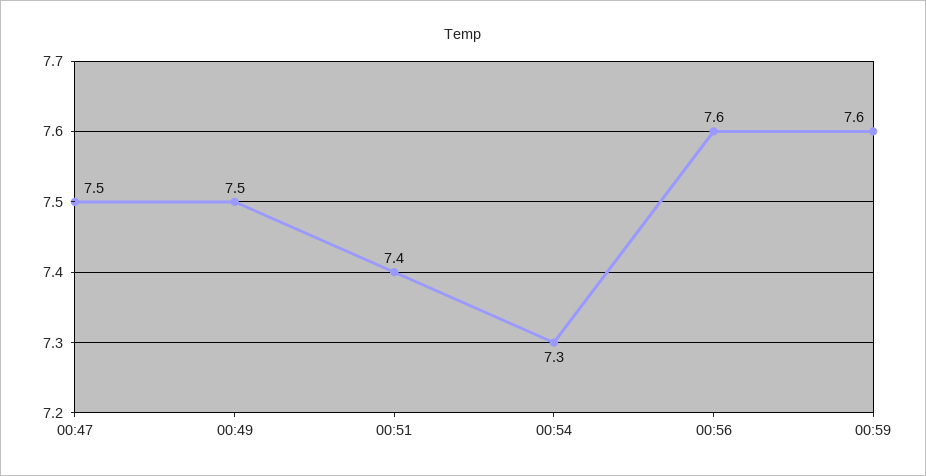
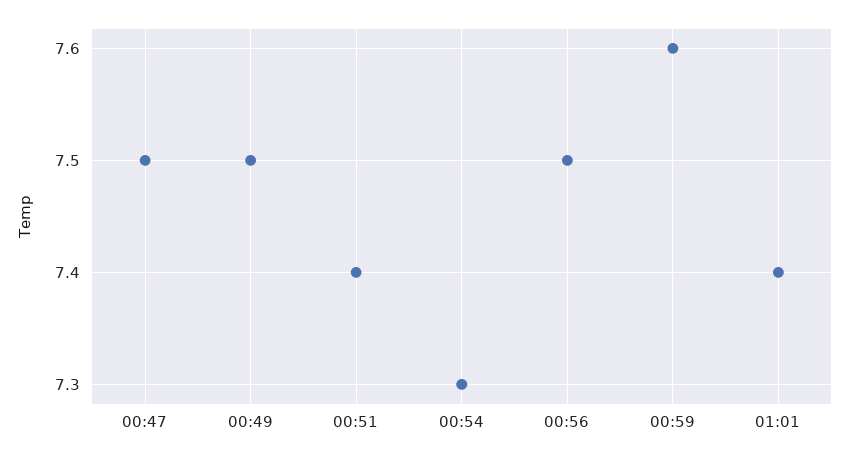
00:56: 7.6 -> 7.5
01:01: none -> 7.4

